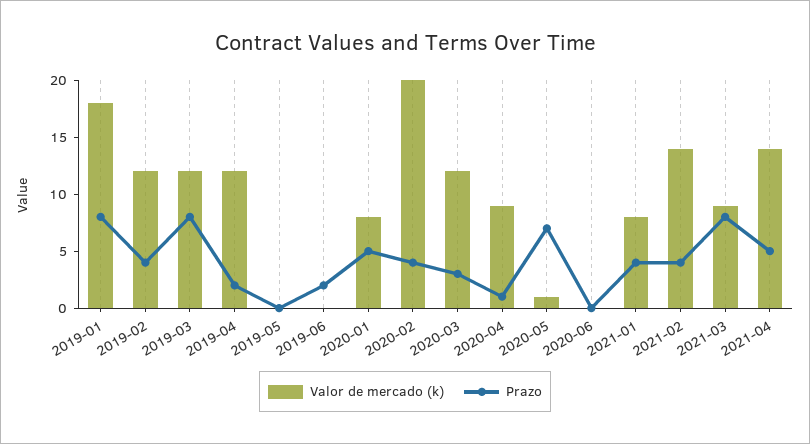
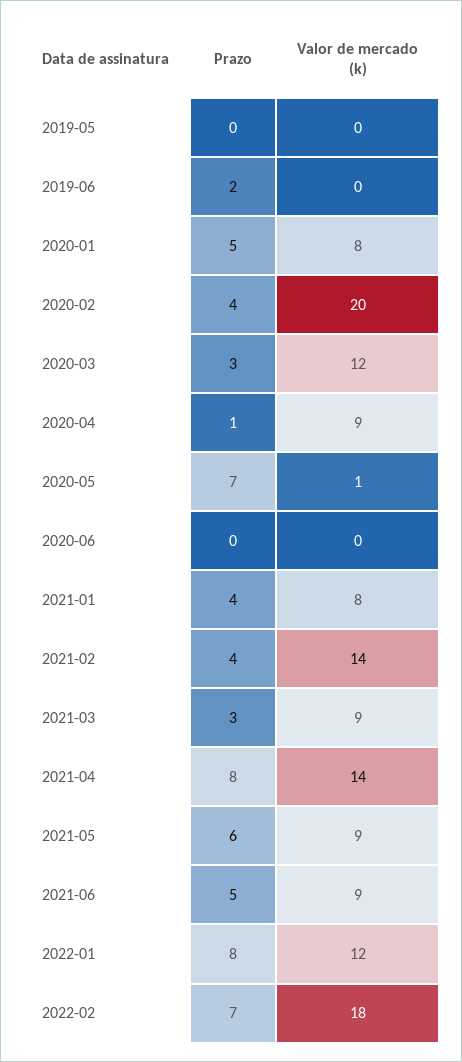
Valor de mercado (k), 2019-01: 18 -> none
Prazo, 2019-01: 8 -> none
Valor de mercado (k), 2019-02: 12 -> none
Prazo, 2019-02: 4 -> none
Valor de mercado (k), 2019-03: 12 -> none
Prazo, 2019-03: 8 -> none
Valor de mercado (k), 2019-04: 12 -> none
Prazo, 2019-04: 2 -> none
Prazo, 2021-03: 8 -> 3
Prazo, 2021-04: 5 -> 8
Prazo, 2021-05: none -> 6
Valor de mercado (k), 2021-05: none -> 9
Prazo, 2021-06: none -> 5
Valor de mercado (k), 2021-06: none -> 9
Prazo, 2022-01: none -> 8
Valor de mercado (k), 2022-01: none -> 12
Prazo, 2022-02: none -> 7
Valor de mercado (k), 2022-02: none -> 18

